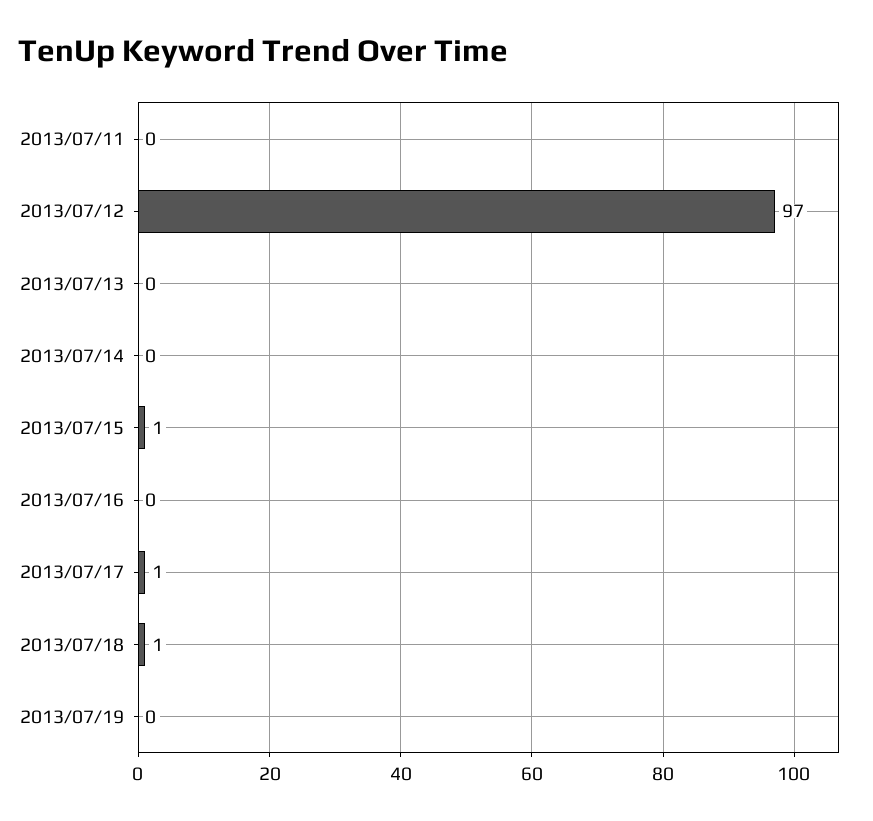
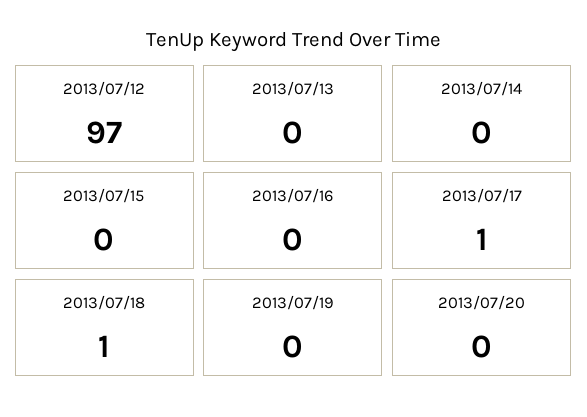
2013/07/11: 0 -> none
2013/07/15: 1 -> 0
2013/07/20: none -> 0

